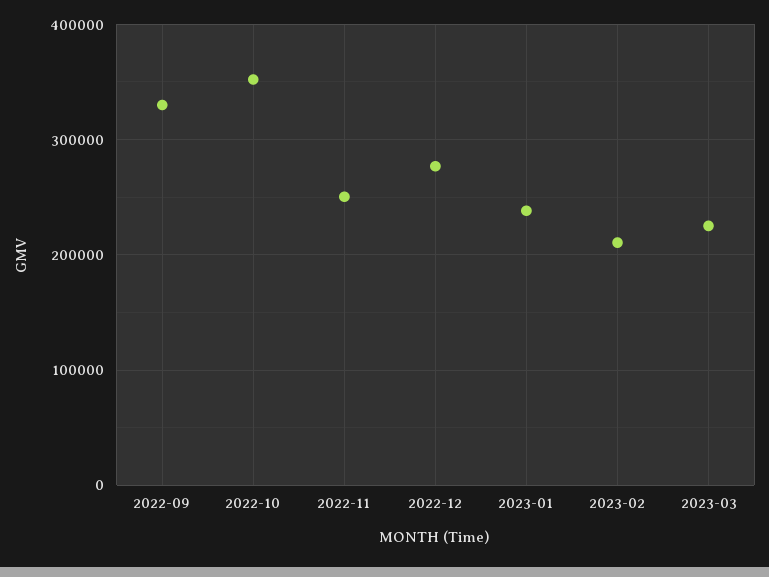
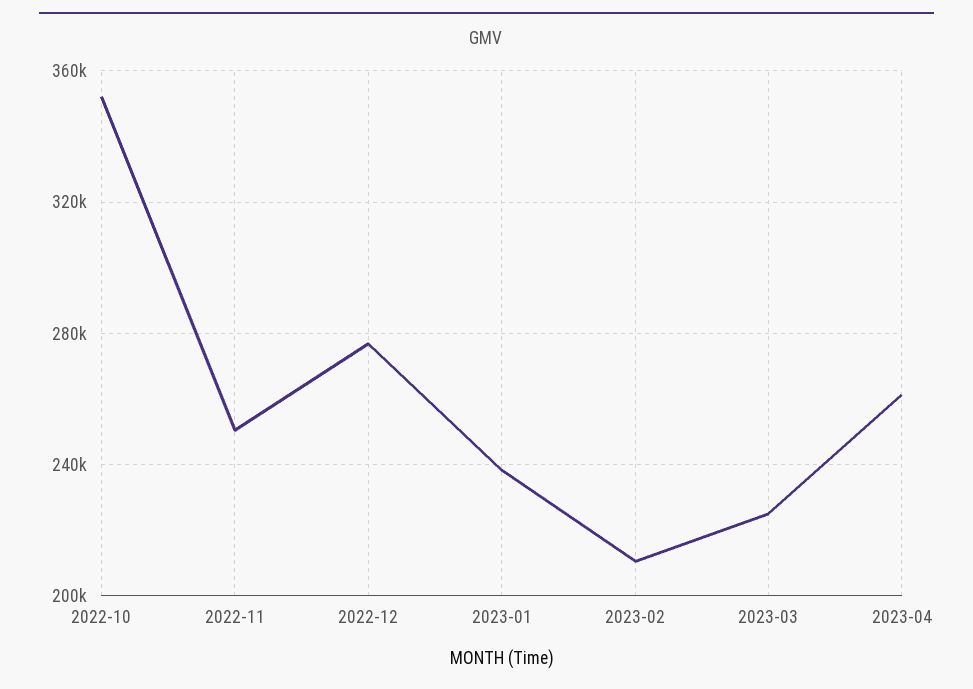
2022-09: 330000 -> none
2023-04: none -> 260000

